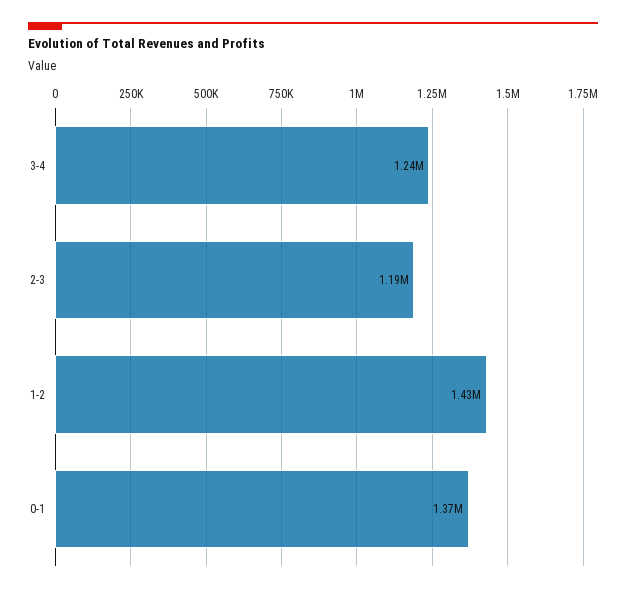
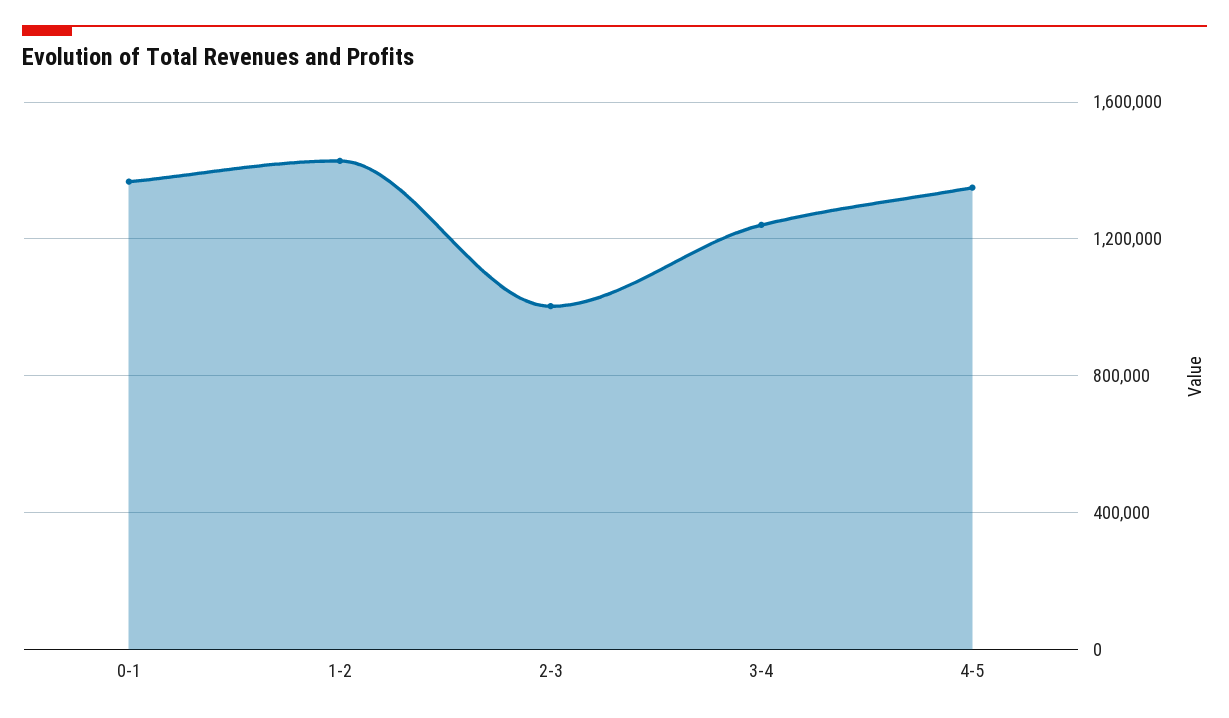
2-3: 1190000 -> 1000000
4-5: none -> 1350000

